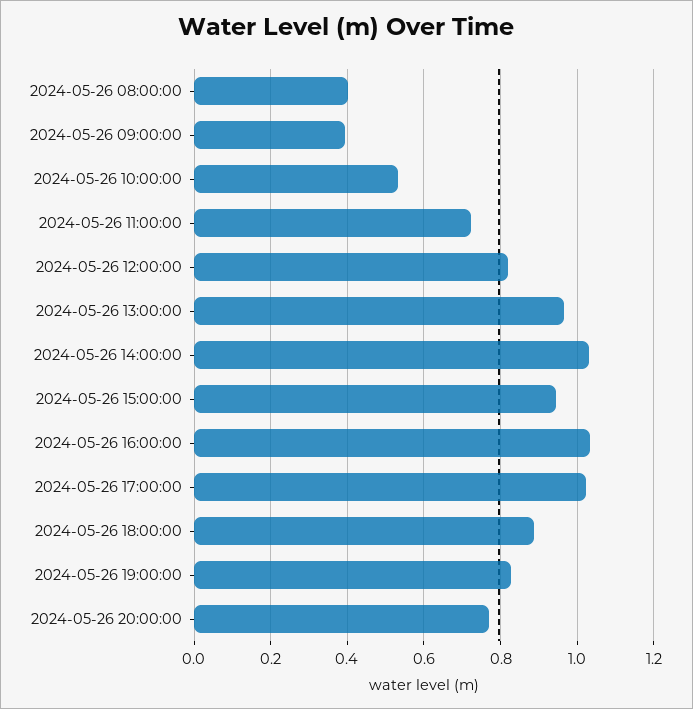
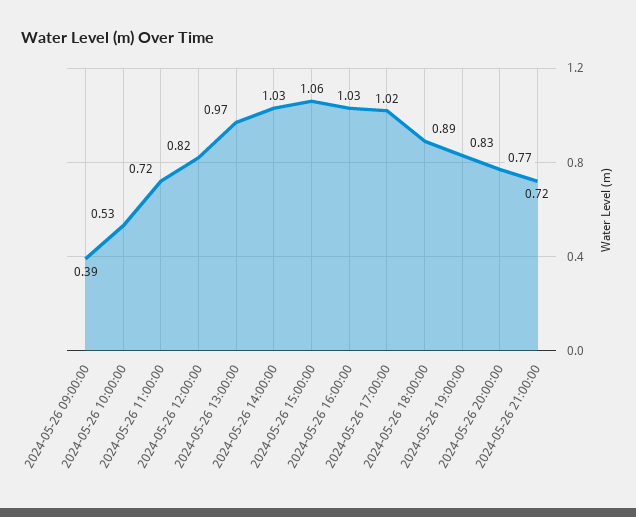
2024-05-26 08:00:00: 0.4 -> none
2024-05-26 15:00:00: 0.94 -> 1.06
2024-05-26 21:00:00: none -> 0.72

